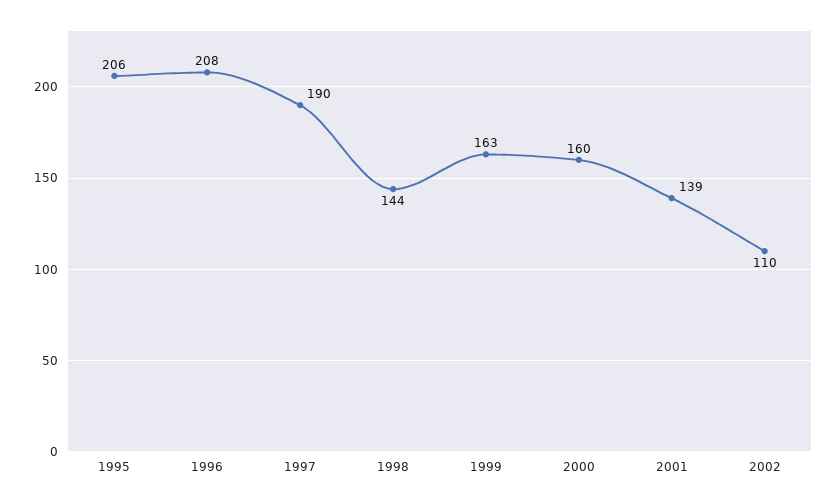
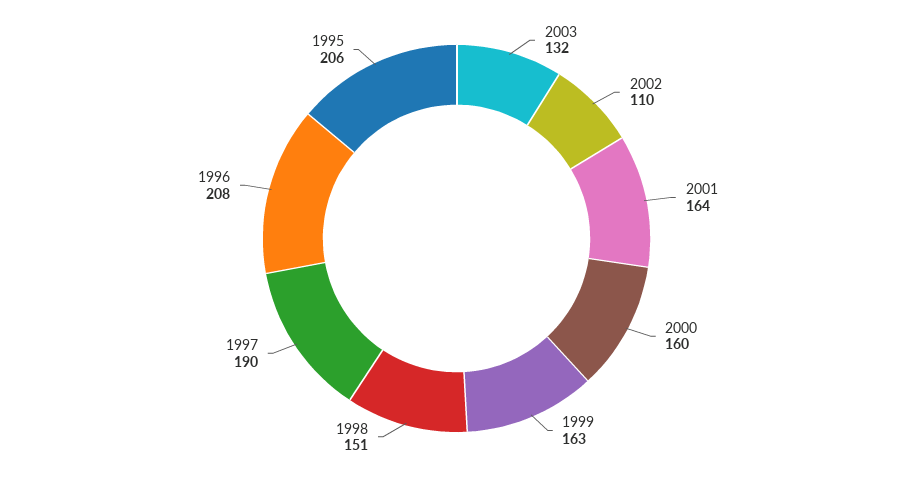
1998: 144 -> 151
2001: 139 -> 164
2003: none -> 132

